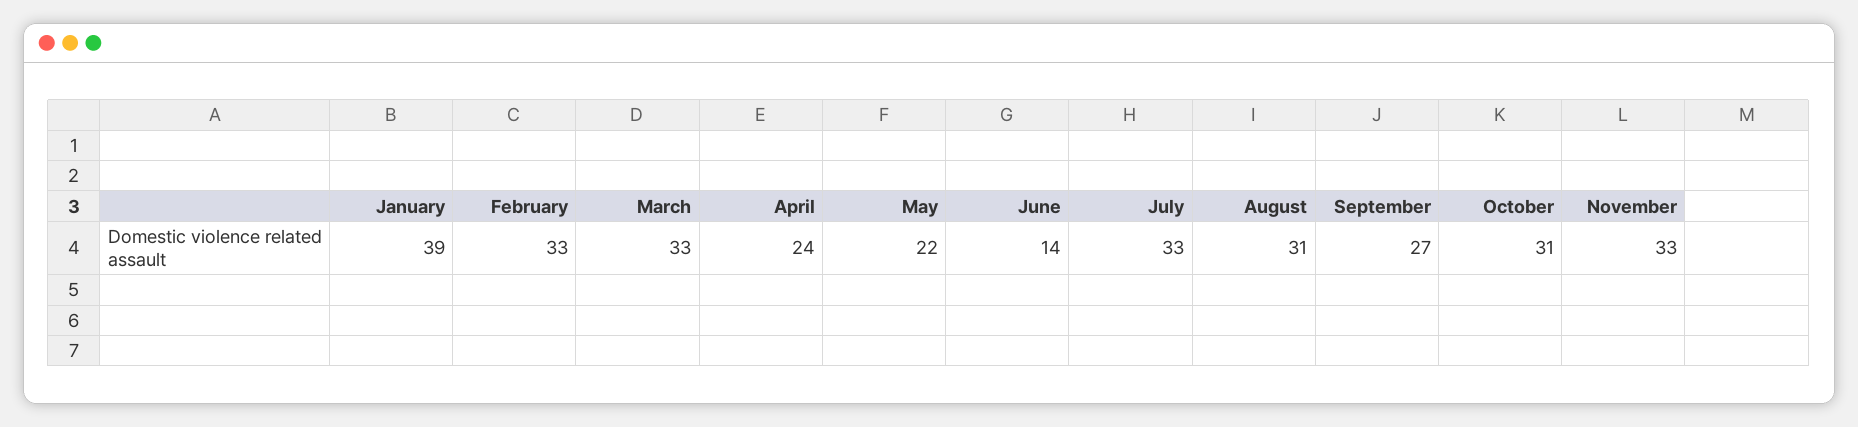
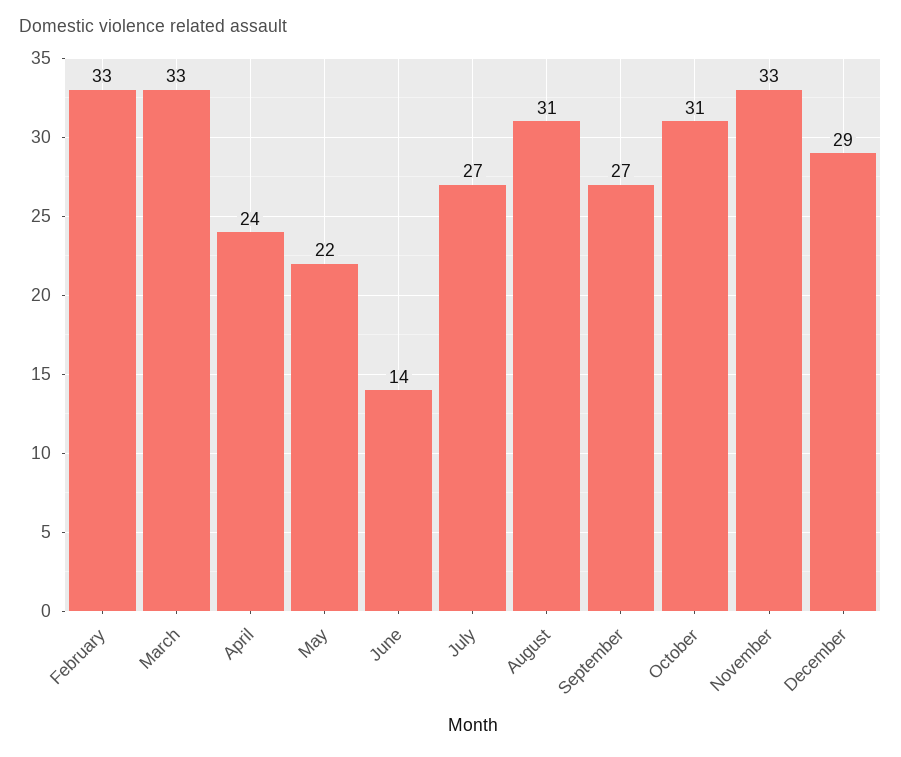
January: 39 -> none
July: 33 -> 27
December: none -> 29

